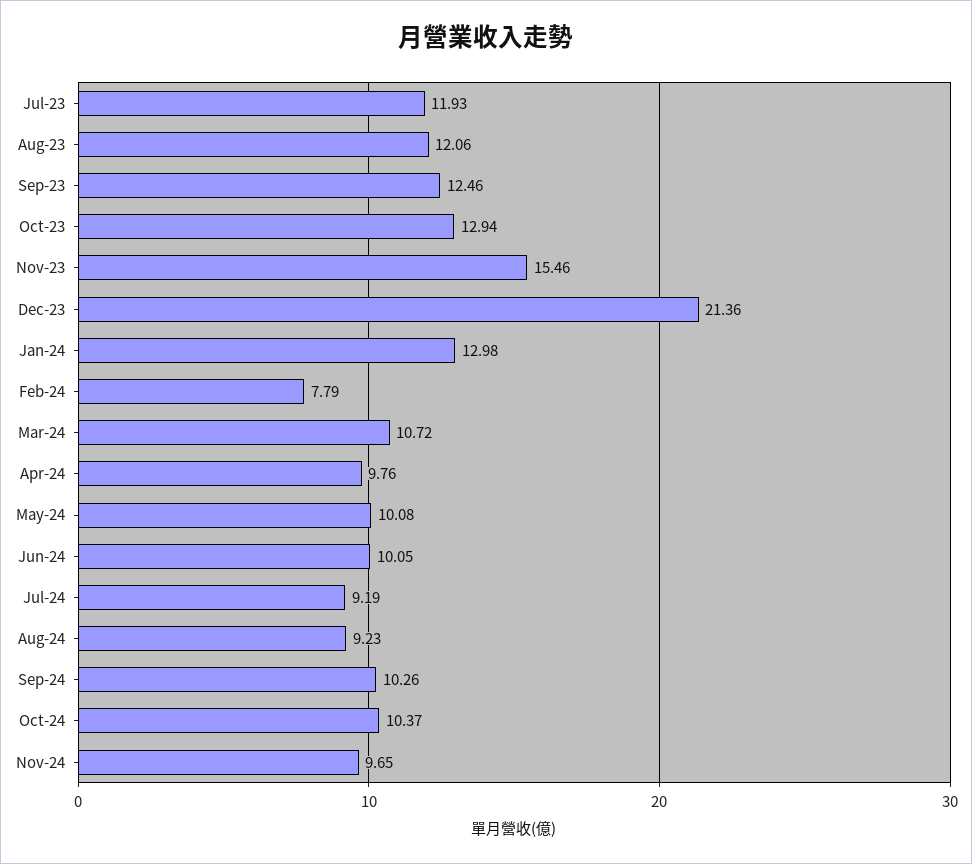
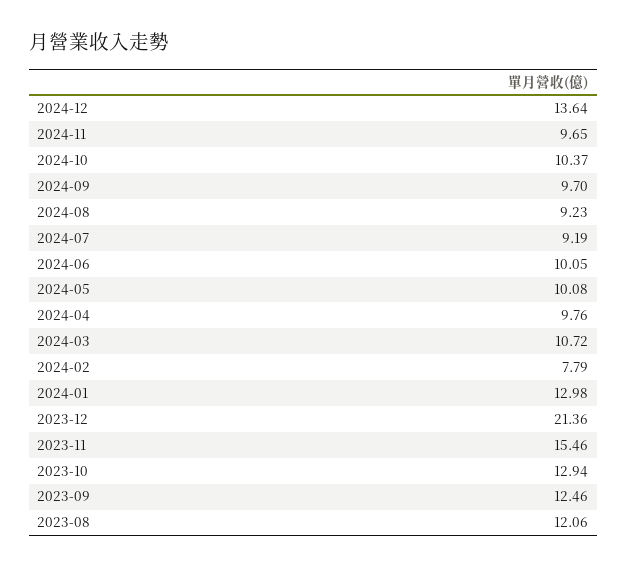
Jul-23: 11.93 -> none
Sep-24: 10.26 -> 9.7
2024-12: none -> 13.64

